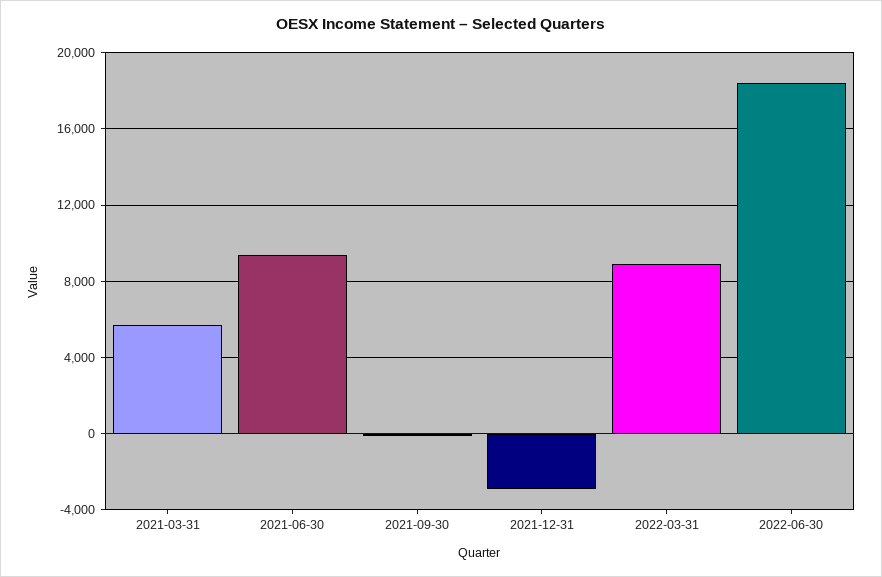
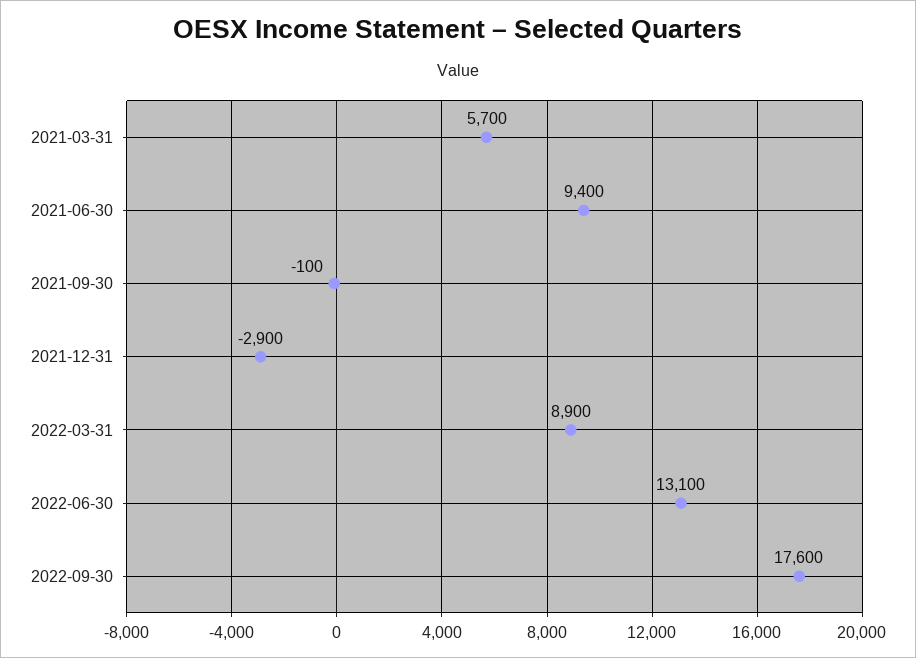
2022-06-30: 18500 -> 13100
2022-09-30: none -> 17600

